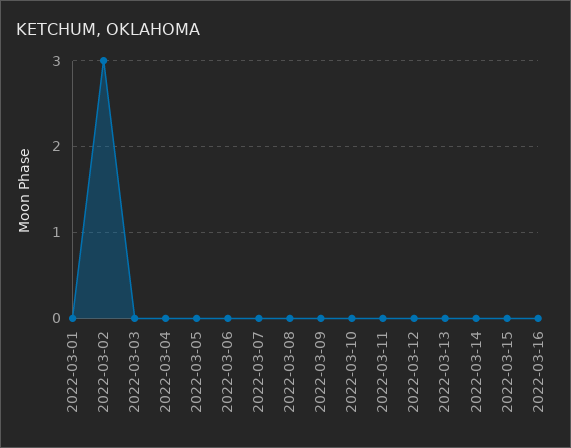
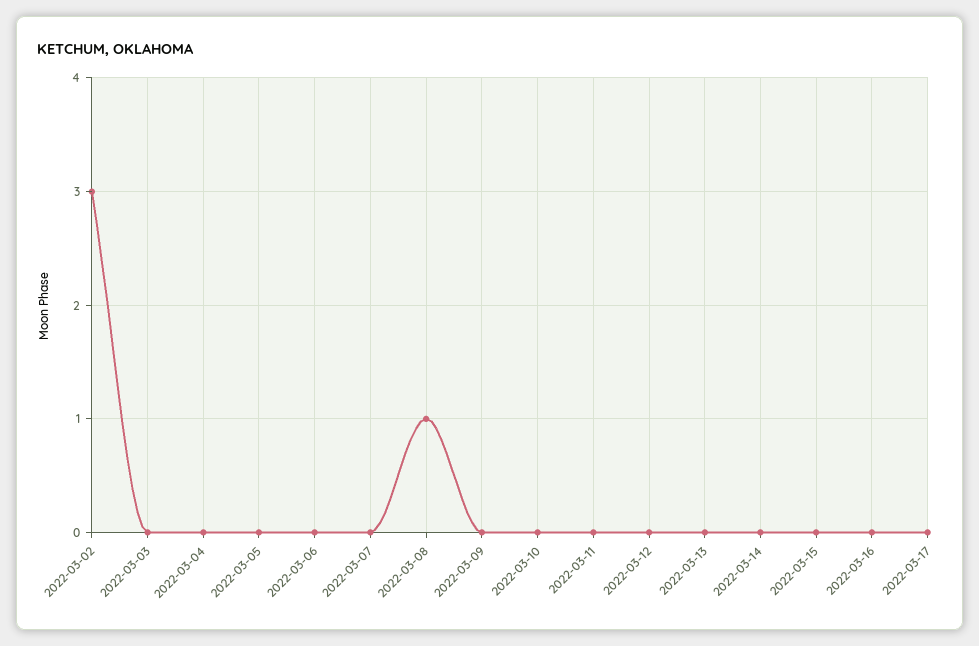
2022-03-01: 0 -> none
2022-03-08: 0 -> 1
2022-03-17: none -> 0

